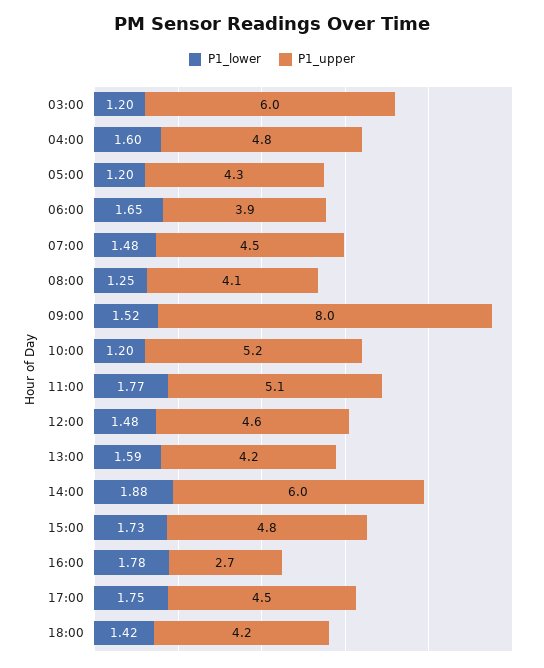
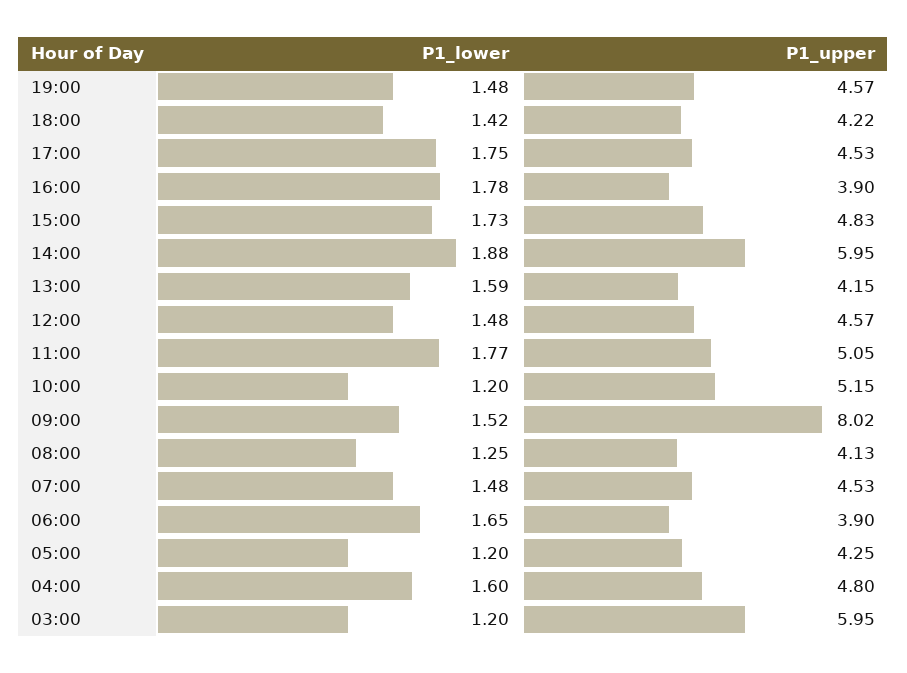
P1_upper, 16:00: 2.7 -> 3.9
P1_lower, 19:00: none -> 1.48
P1_upper, 19:00: none -> 4.57

